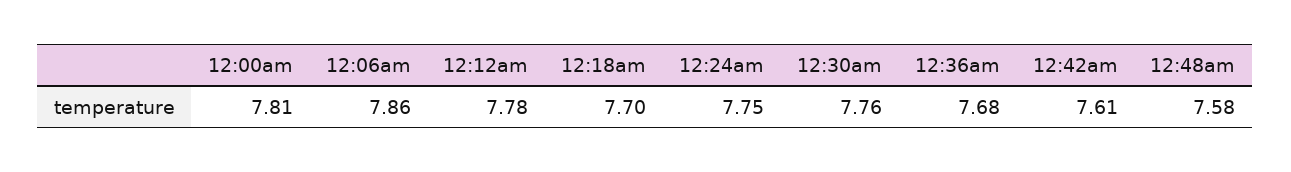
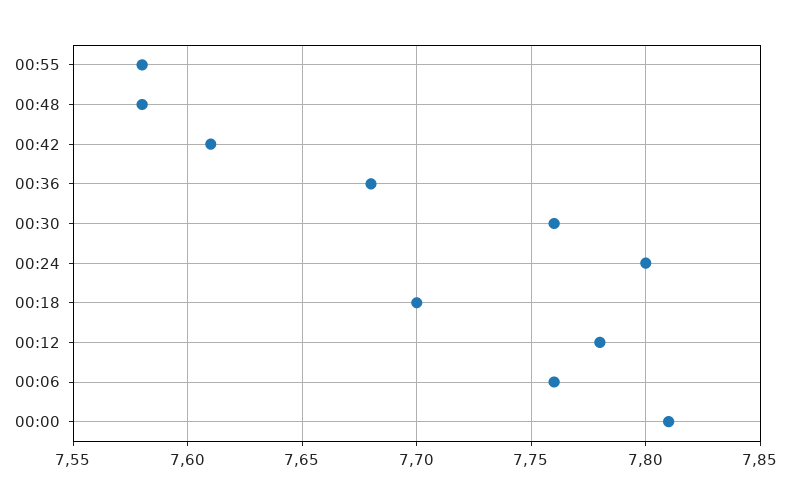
12:06am: 7.86 -> 7.76
12:24am: 7.75 -> 7.8
00:55: none -> 7.58

